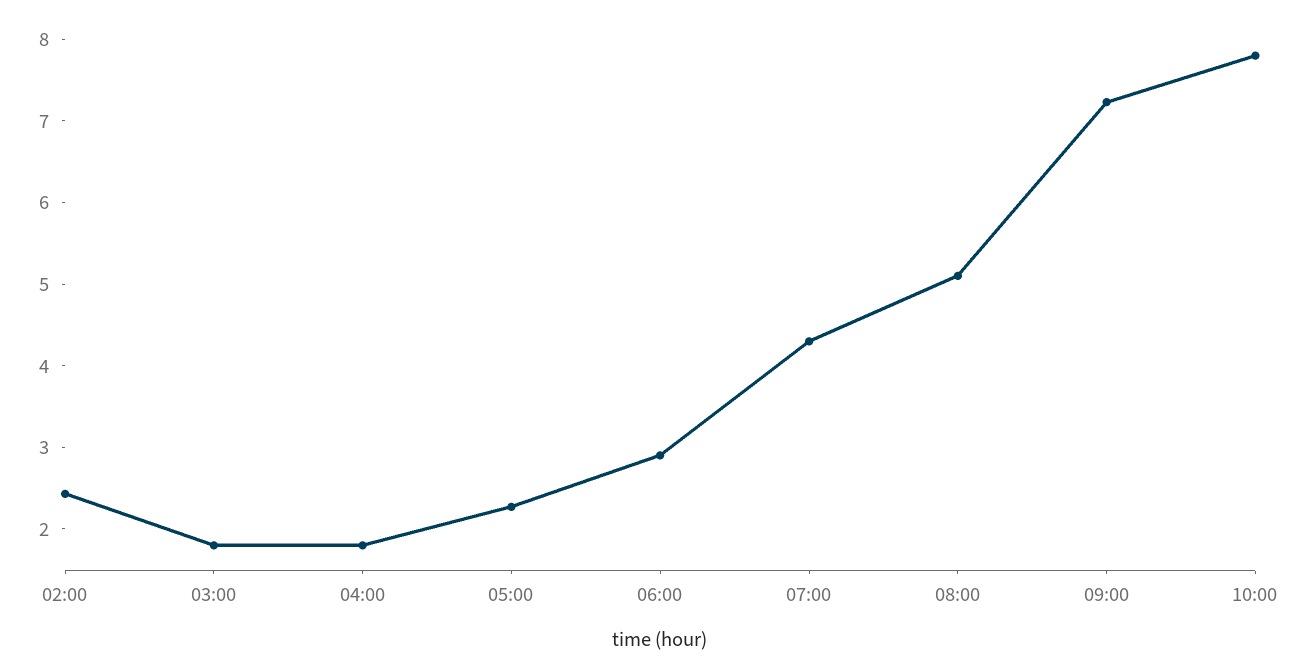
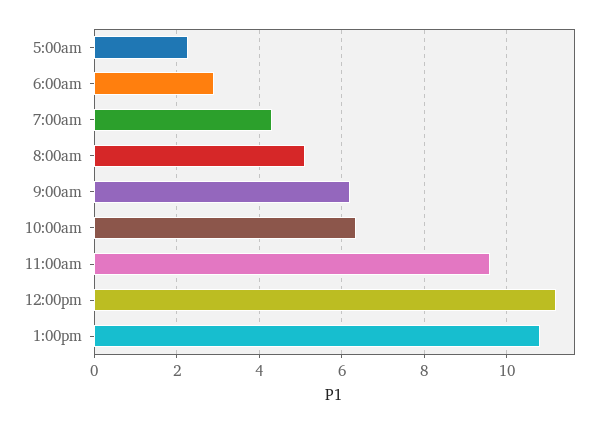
02:00: 2.4 -> none
03:00: 1.8 -> none
04:00: 1.8 -> none
09:00: 7.2 -> 6.2
10:00: 7.8 -> 6.4
11:00am: none -> 9.6
12:00pm: none -> 11.2
1:00pm: none -> 10.8

